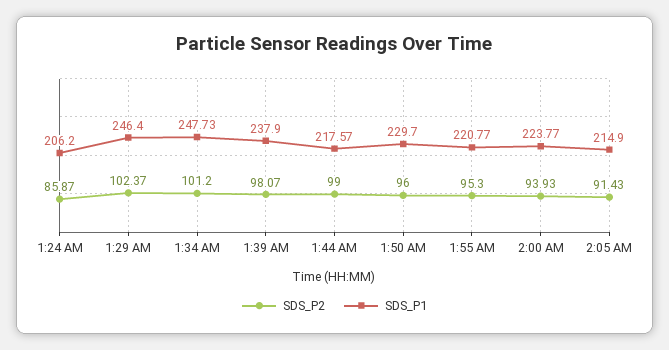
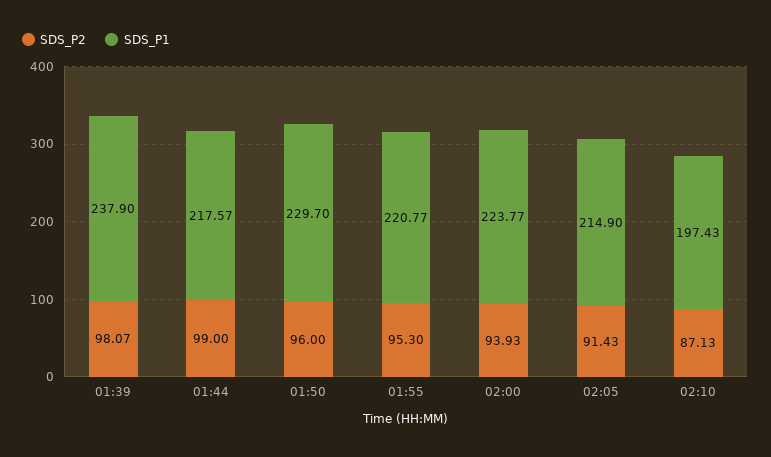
SDS_P2, 1:24 AM: 85.87 -> none
SDS_P1, 1:24 AM: 206.2 -> none
SDS_P2, 1:29 AM: 102.37 -> none
SDS_P1, 1:29 AM: 246.4 -> none
SDS_P2, 1:34 AM: 101.2 -> none
SDS_P1, 1:34 AM: 247.73 -> none
SDS_P2, 02:10: none -> 87.13
SDS_P1, 02:10: none -> 197.43

